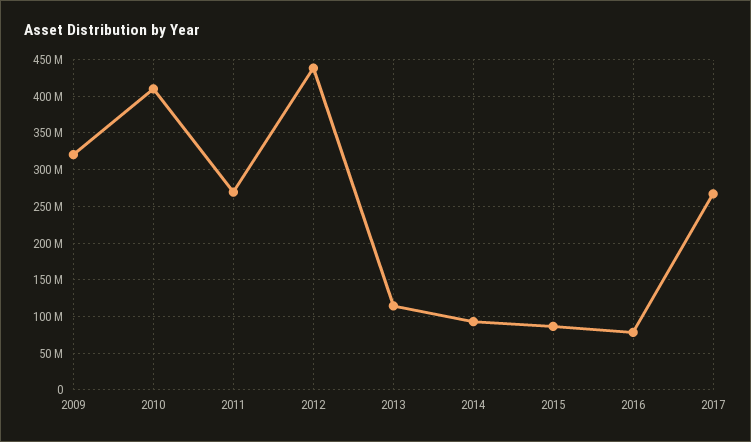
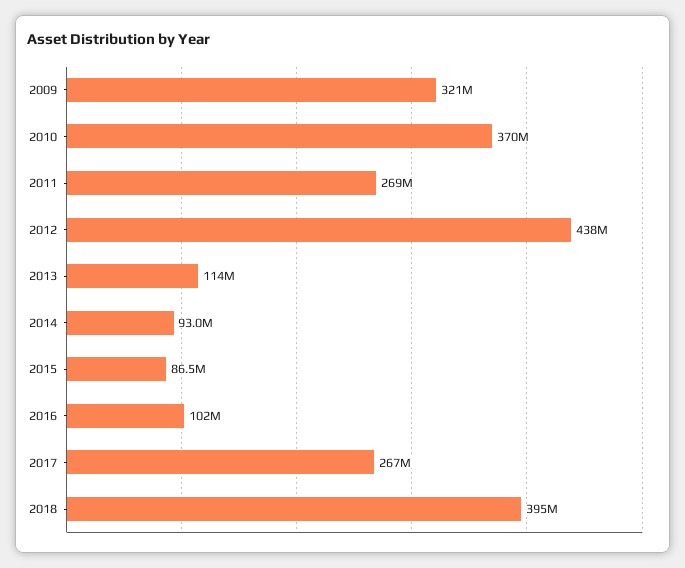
2010: 410000000 -> 370000000
2016: 80000000 -> 102000000
2018: none -> 395000000

